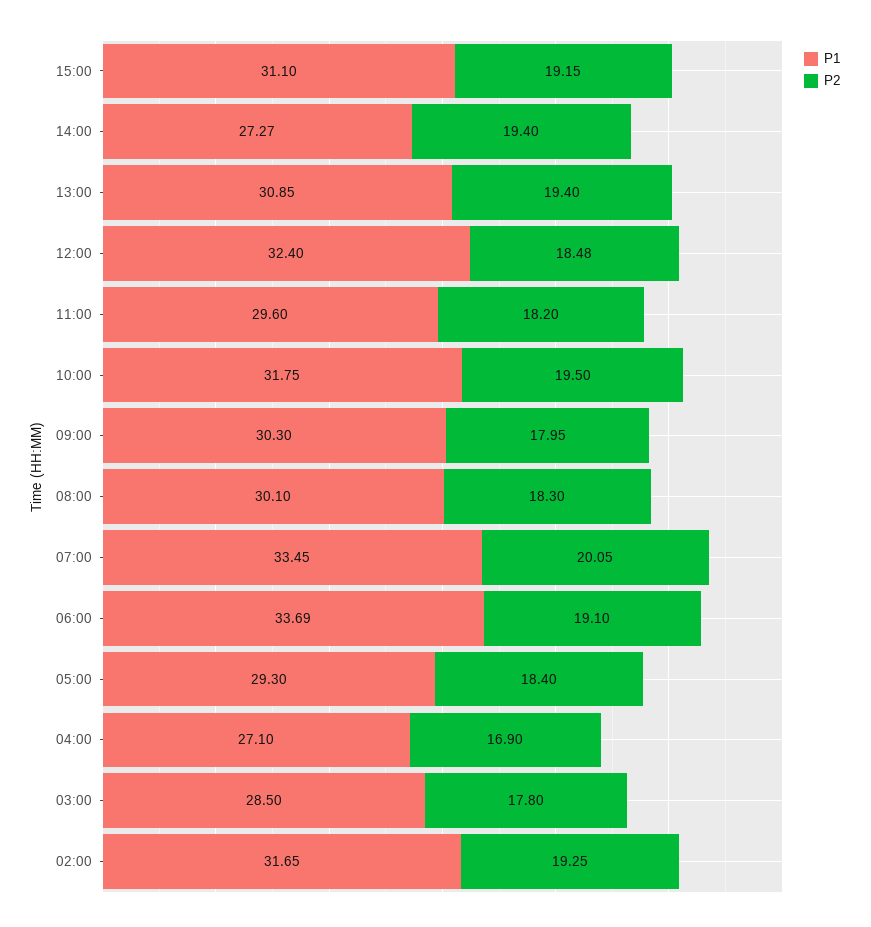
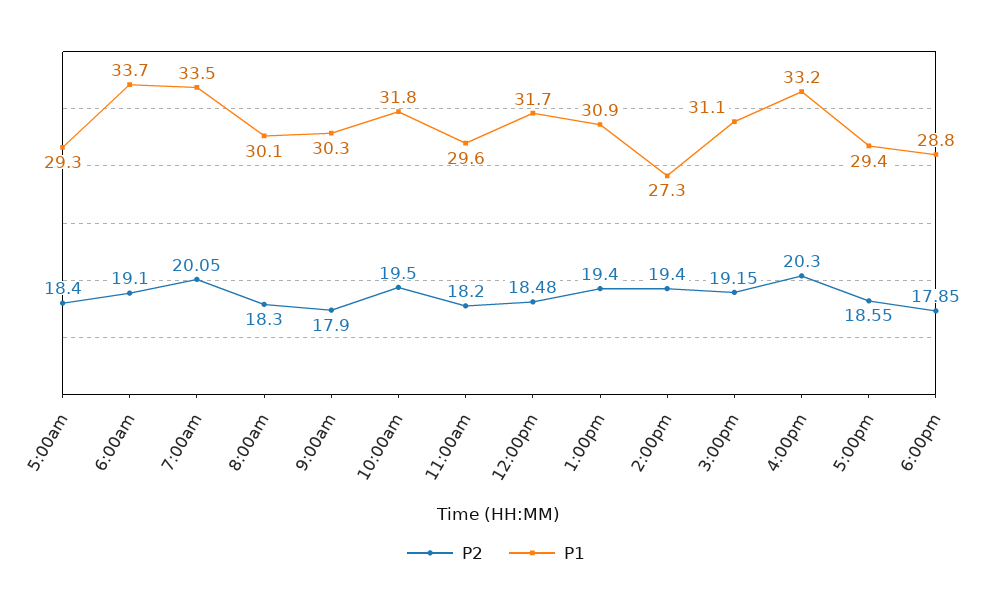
P1, 12:00: 32.4 -> 31.7
P2, 09:00: 17.95 -> 17.9
P1, 04:00: 27.1 -> none
P2, 04:00: 16.9 -> none
P1, 03:00: 28.5 -> none
P2, 03:00: 17.8 -> none
P1, 02:00: 31.65 -> none
P2, 02:00: 19.25 -> none
P2, 4:00pm: none -> 20.3
P1, 4:00pm: none -> 33.2
P2, 5:00pm: none -> 18.55
P1, 5:00pm: none -> 29.4
P2, 6:00pm: none -> 17.85
P1, 6:00pm: none -> 28.8

